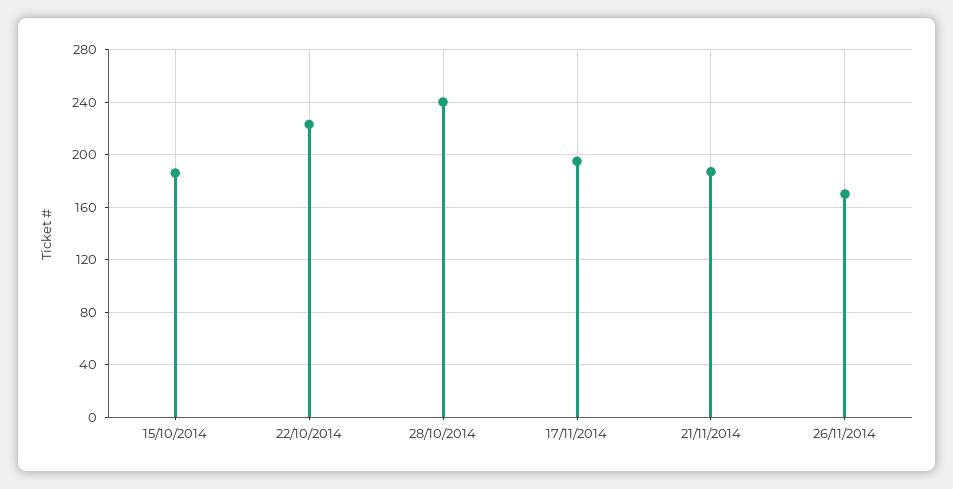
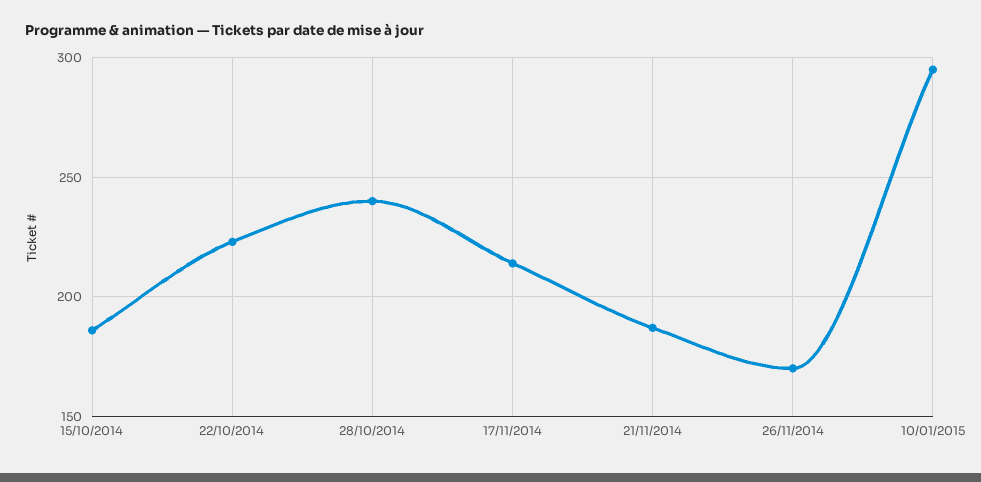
17/11/2014: 195 -> 215
10/01/2015: none -> 295

